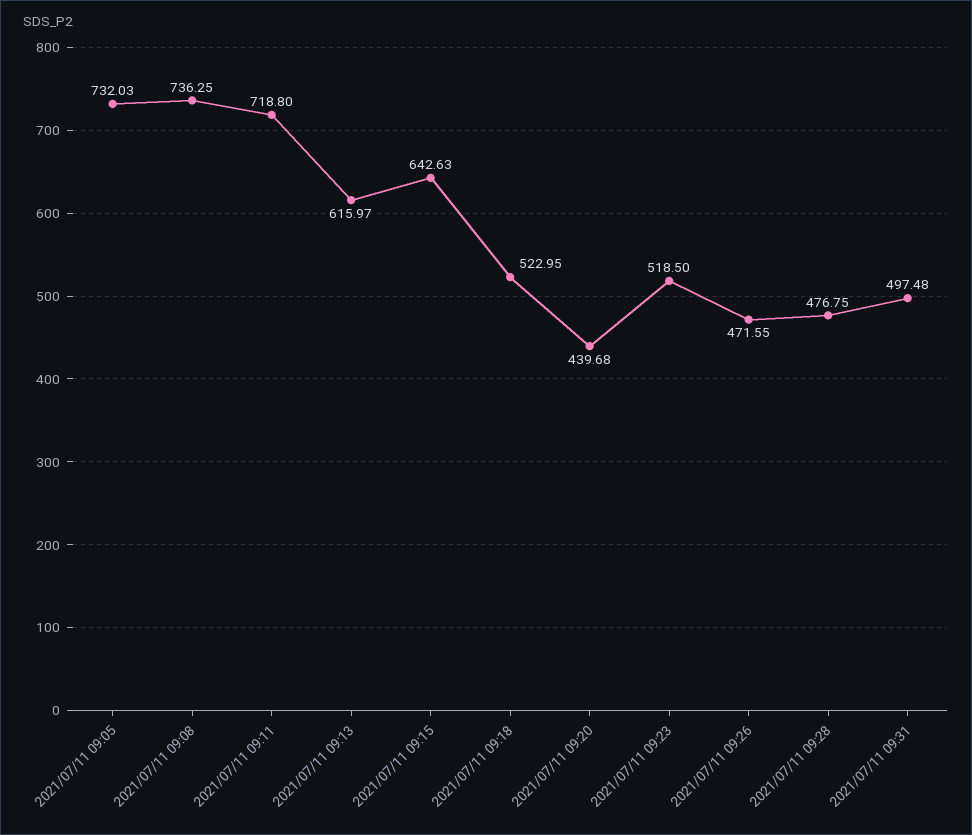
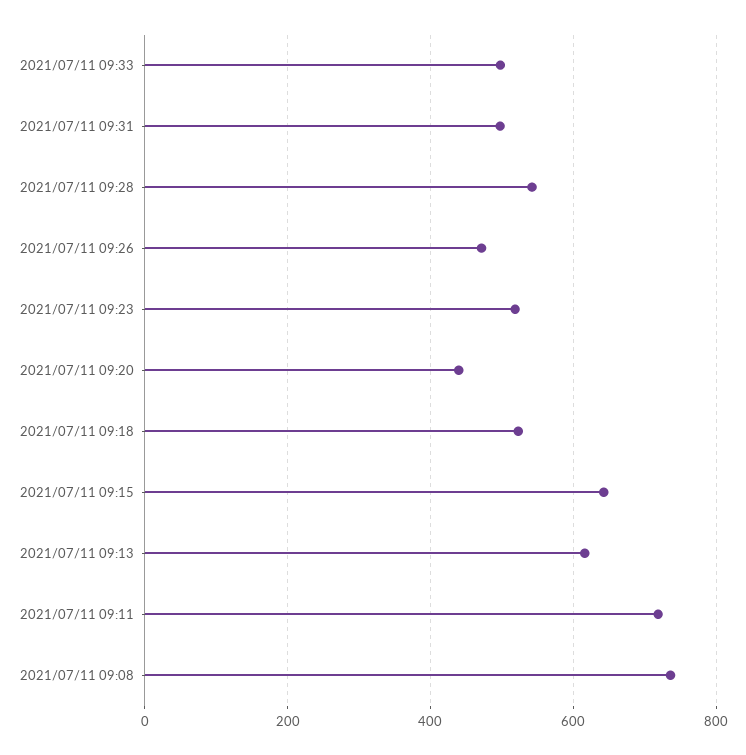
2021/07/11 09:05: 732.03 -> none
2021/07/11 09:28: 476.75 -> 540
2021/07/11 09:33: none -> 500

